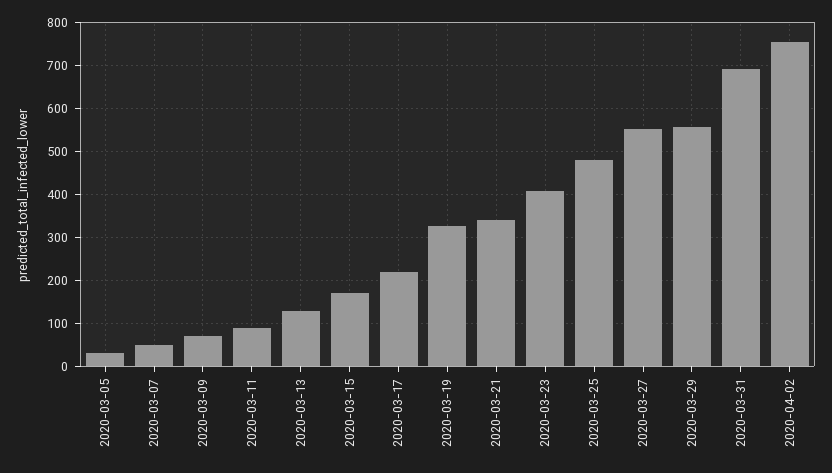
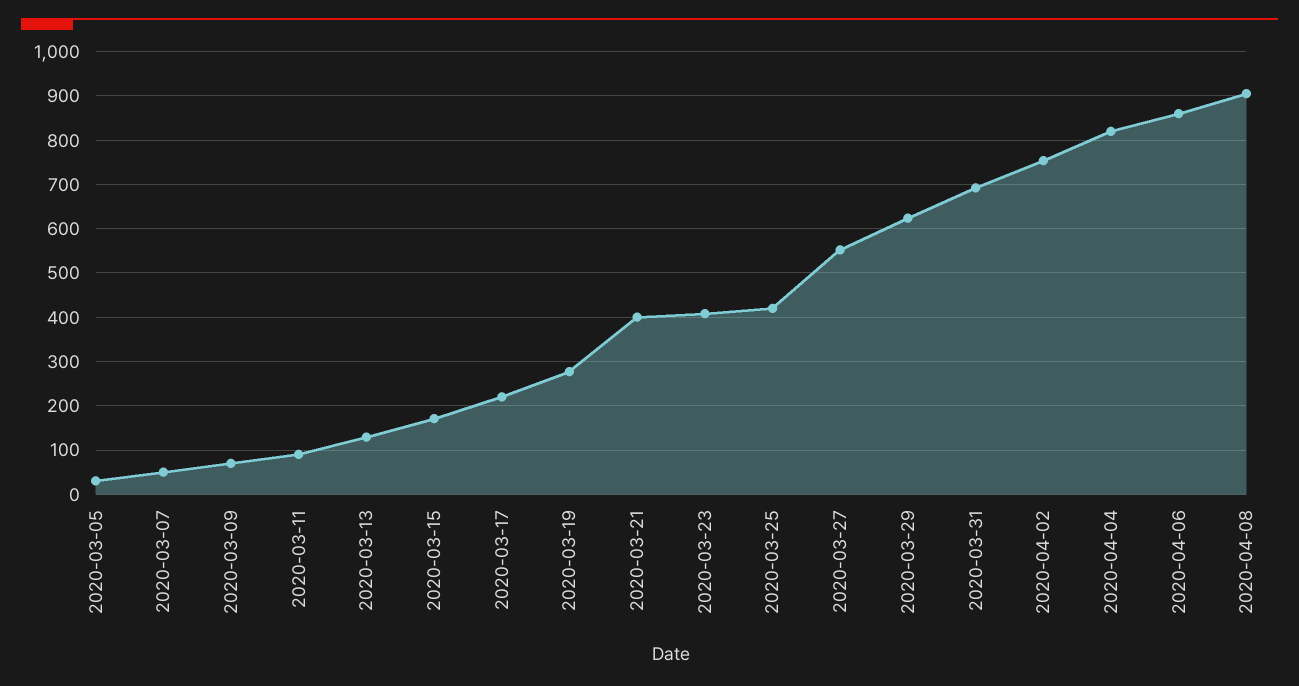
2020-03-19: 320 -> 280
2020-03-21: 340 -> 400
2020-03-25: 480 -> 420
2020-03-29: 560 -> 620
2020-04-04: none -> 820
2020-04-06: none -> 860
2020-04-08: none -> 900

